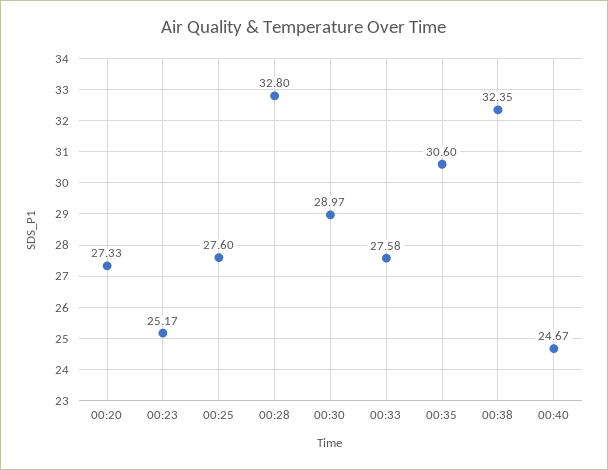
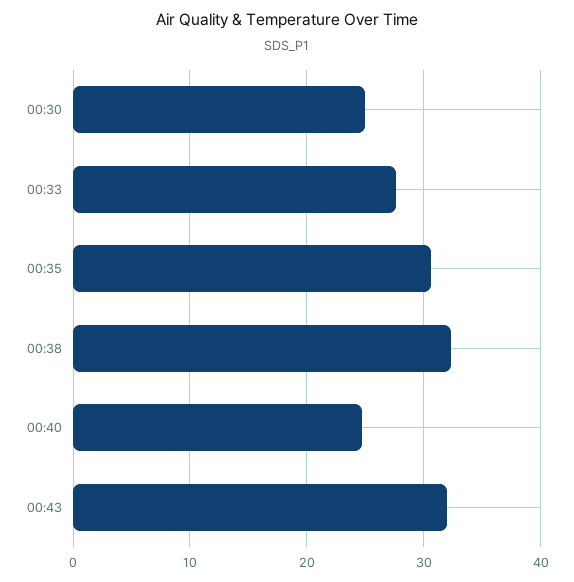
00:20: 27.33 -> none
00:23: 25.17 -> none
00:25: 27.6 -> none
00:28: 32.8 -> none
00:30: 28.97 -> 25
00:43: none -> 32

